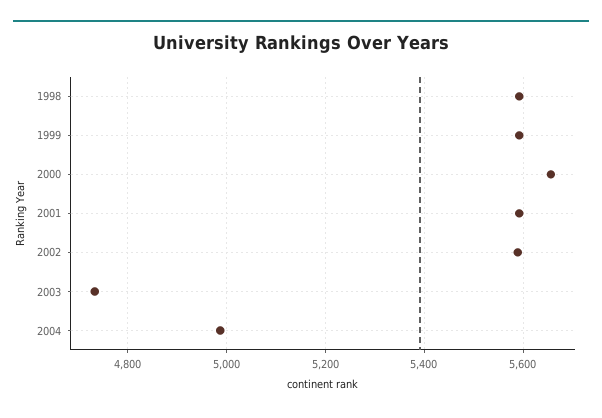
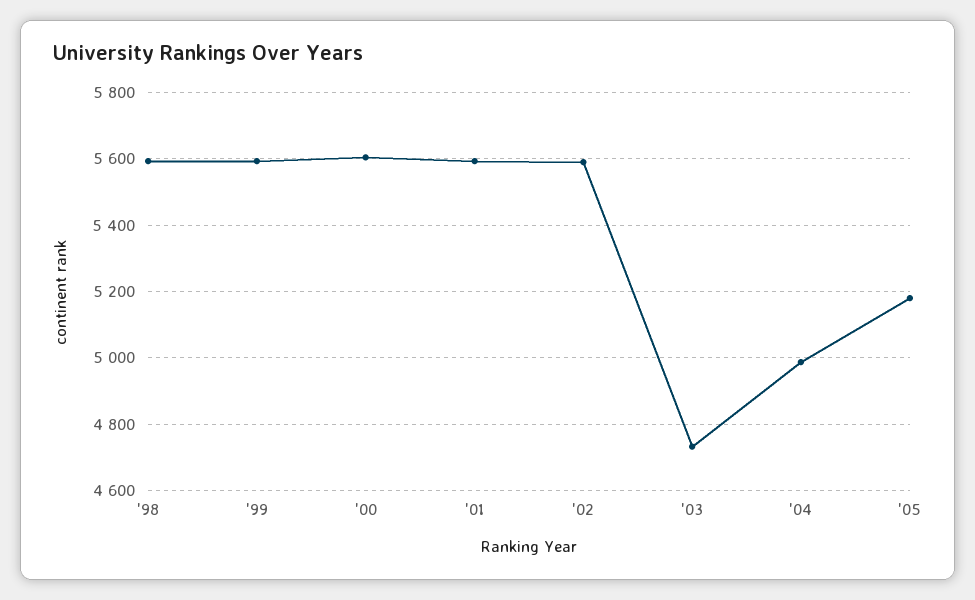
2000: 5660 -> 5600
'05: none -> 5180

